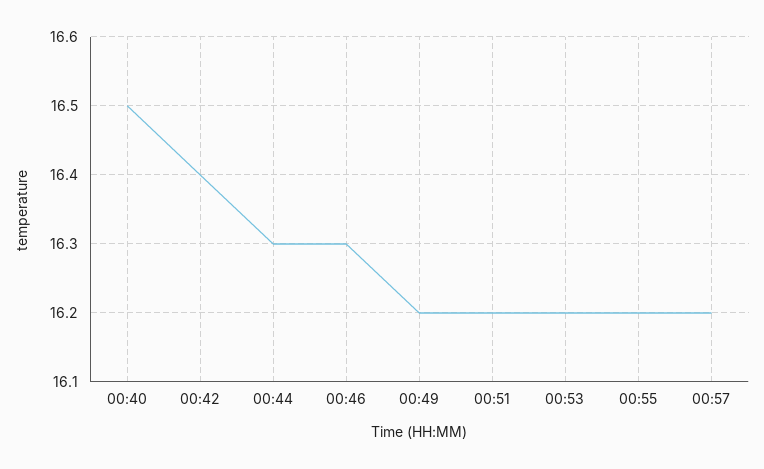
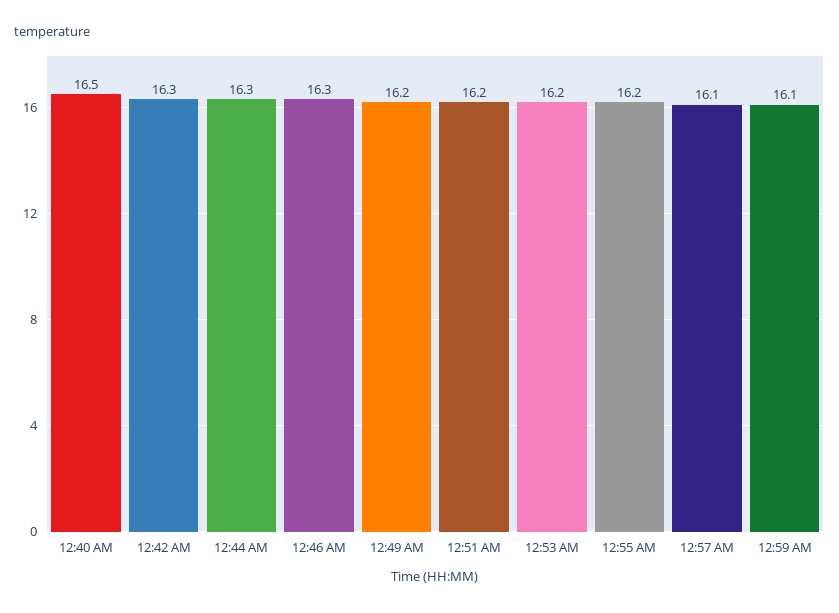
00:42: 16.4 -> 16.3
00:57: 16.2 -> 16.1
12:59 AM: none -> 16.1

